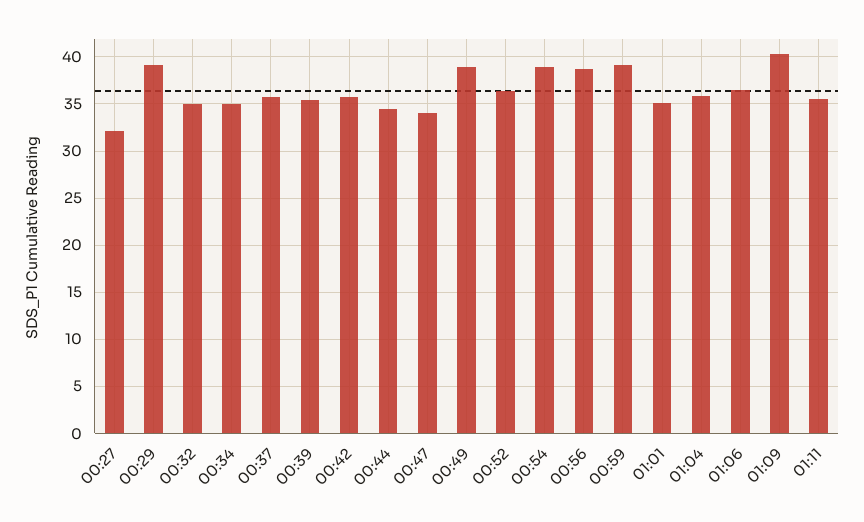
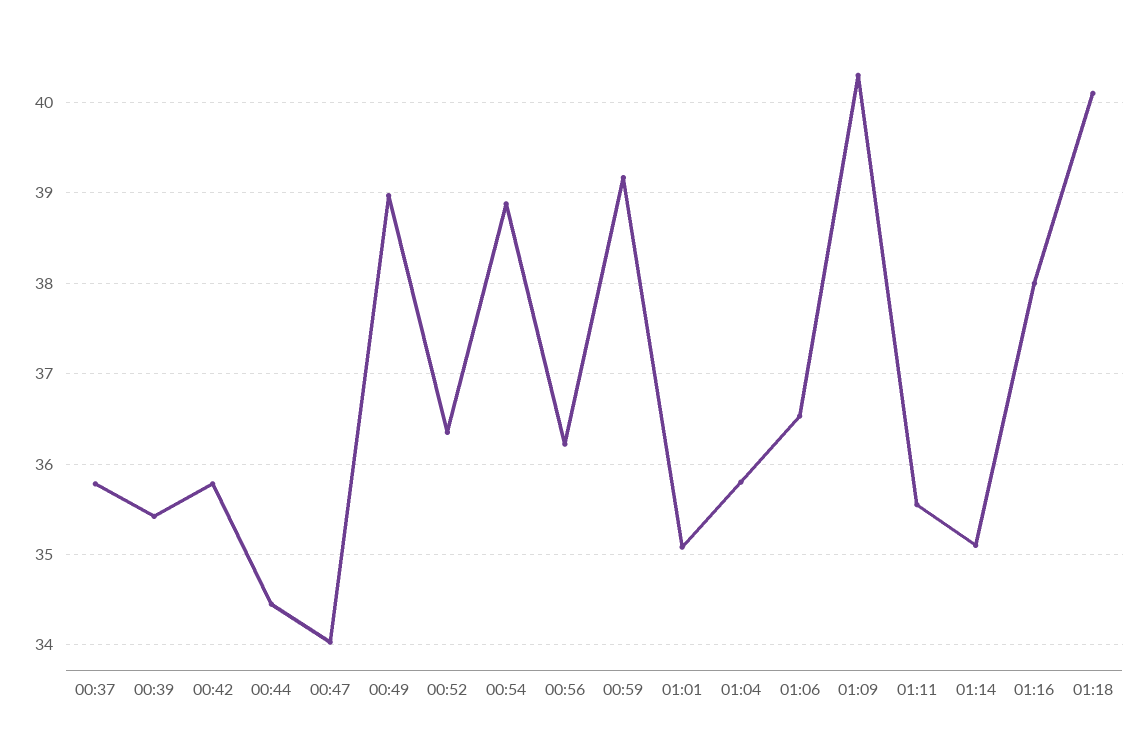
00:27: 32 -> none
00:29: 39 -> none
00:32: 35 -> none
00:34: 35 -> none
00:56: 39 -> 36.2
01:14: none -> 35.1
01:16: none -> 38
01:18: none -> 40.1

